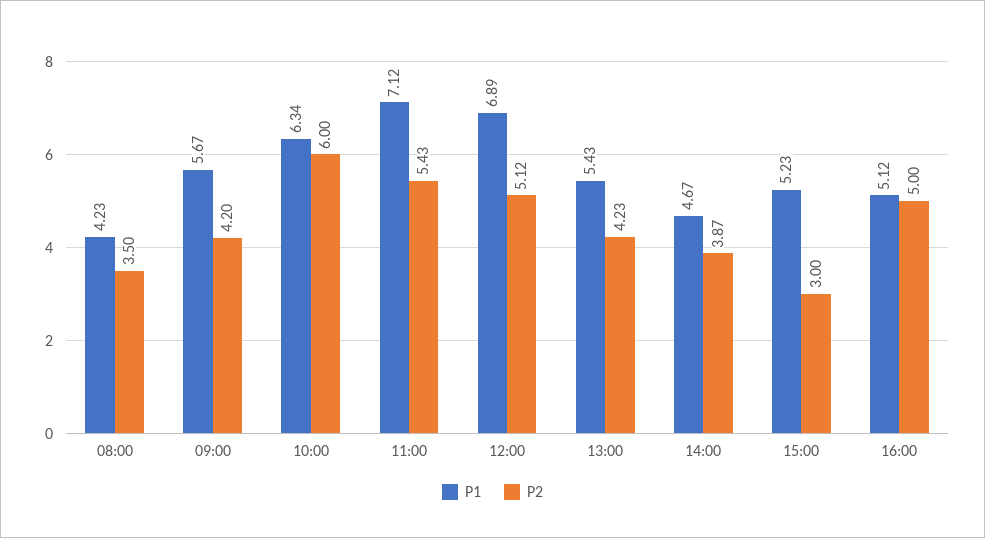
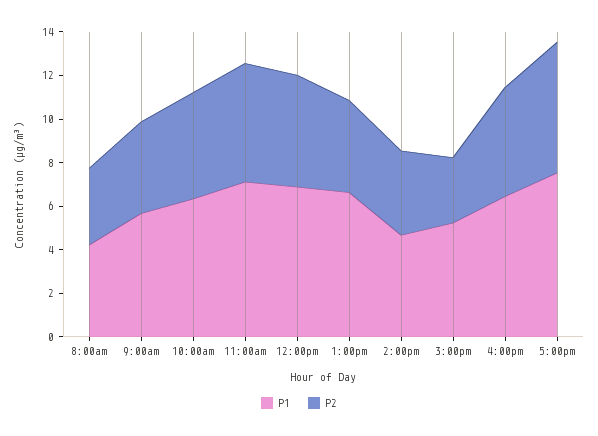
P2, 10:00: 6 -> 5
P1, 13:00: 5.43 -> 6.5
P1, 16:00: 5.12 -> 6.5
P1, 5:00pm: none -> 7.5
P2, 5:00pm: none -> 6

